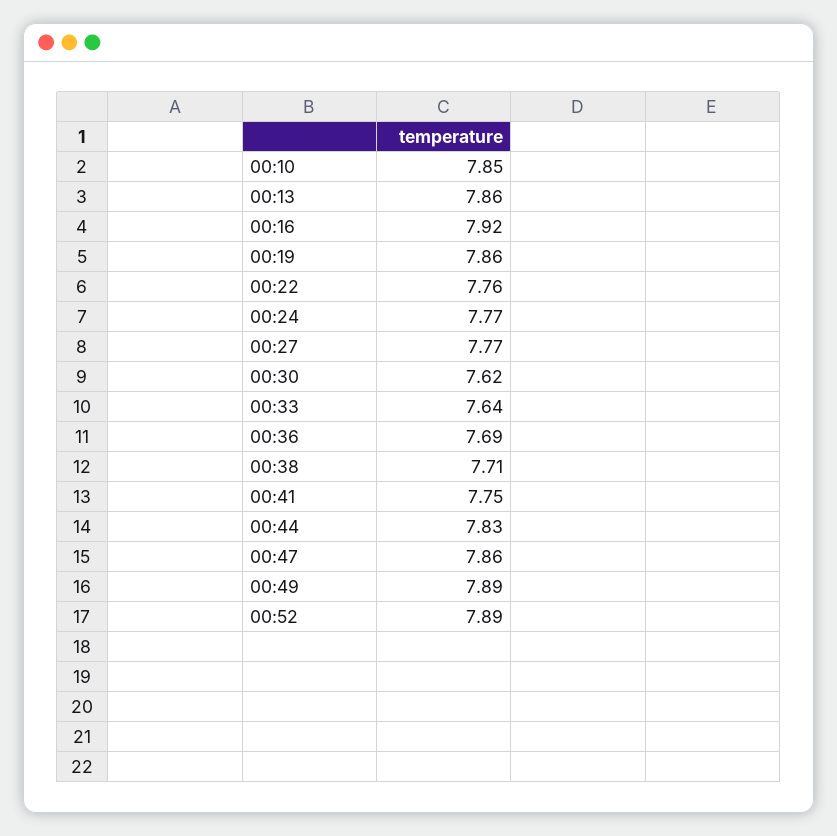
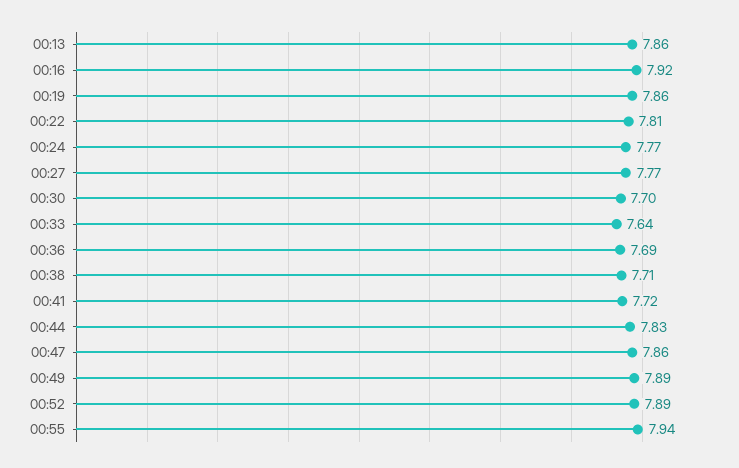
00:10: 7.85 -> none
00:22: 7.76 -> 7.81
00:30: 7.62 -> 7.7
00:41: 7.75 -> 7.72
00:55: none -> 7.94

